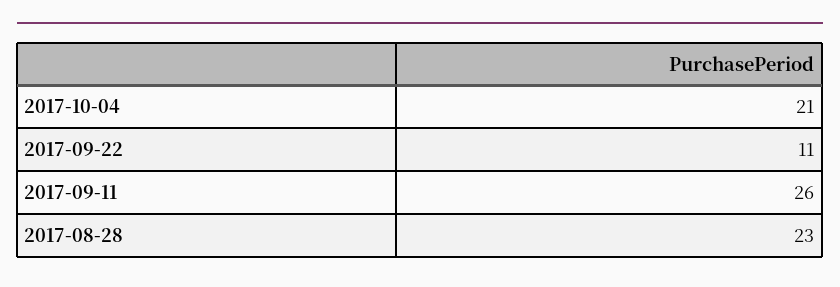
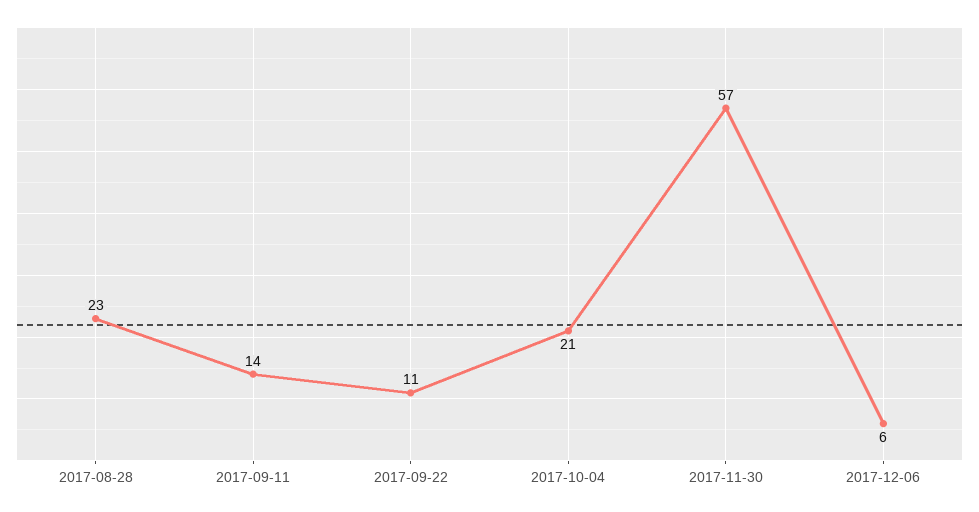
2017-09-11: 26 -> 14
2017-11-30: none -> 57
2017-12-06: none -> 6

